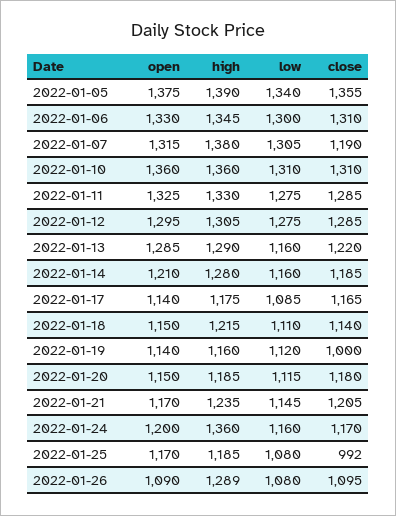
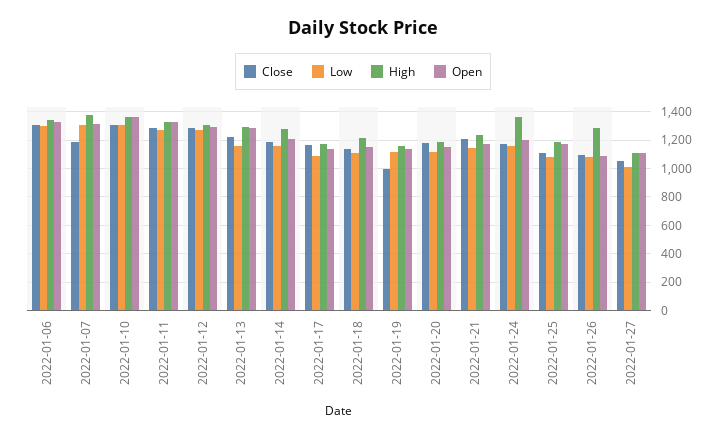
open, 2022-01-05: 1375 -> none
high, 2022-01-05: 1390 -> none
low, 2022-01-05: 1340 -> none
close, 2022-01-05: 1355 -> none
close, 2022-01-25: 992 -> 1100
close, 2022-01-27: none -> 1050
low, 2022-01-27: none -> 1000
high, 2022-01-27: none -> 1100
open, 2022-01-27: none -> 1100

